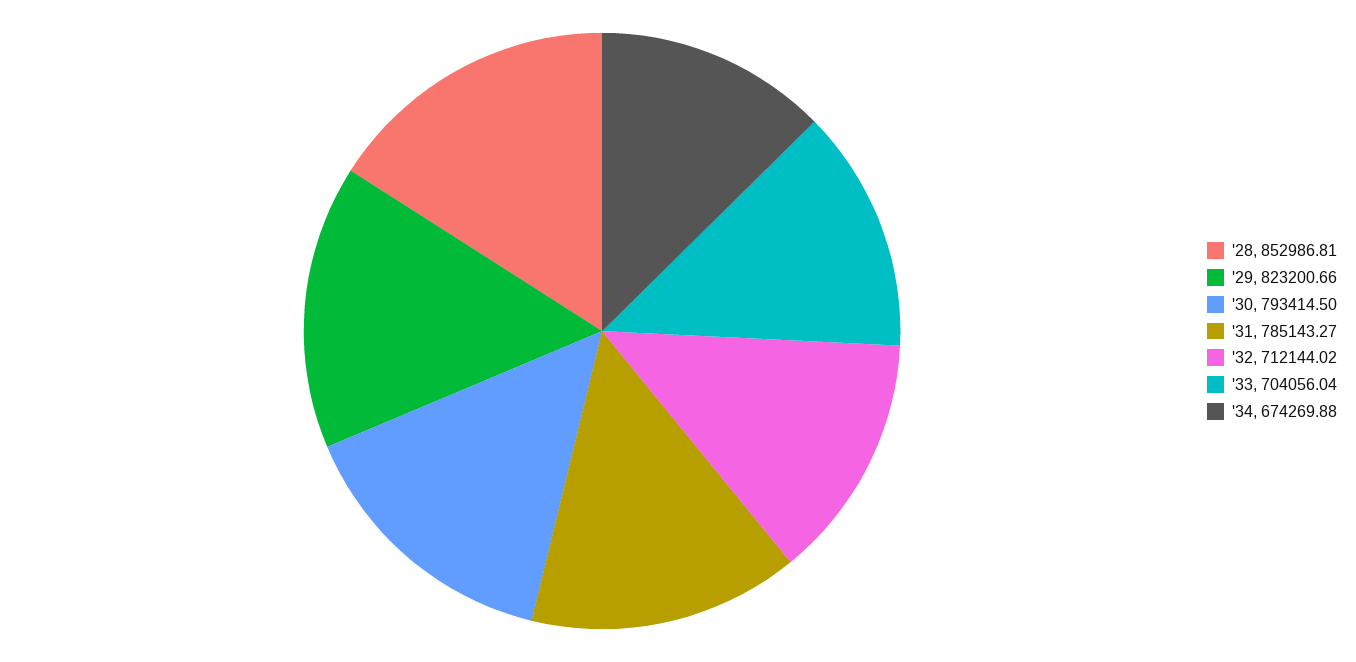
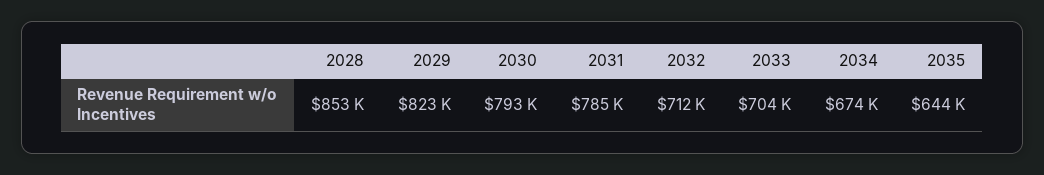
2035: none -> 644000

